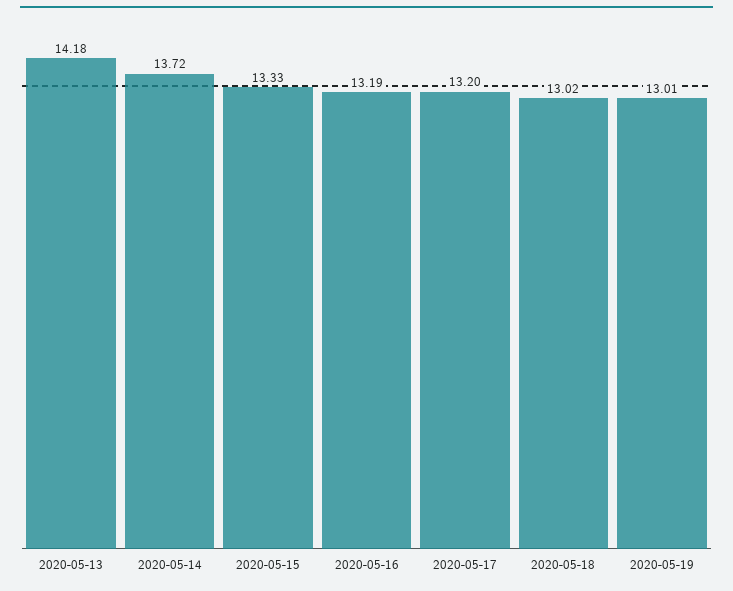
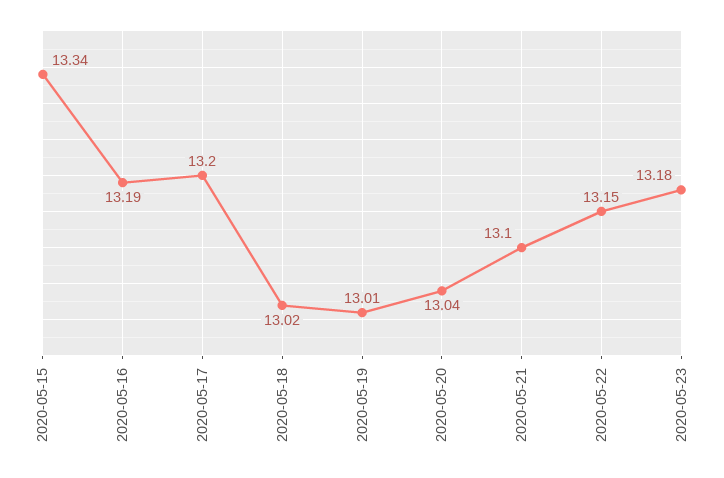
2020-05-13: 14.18 -> none
2020-05-14: 13.72 -> none
2020-05-15: 13.33 -> 13.34
2020-05-20: none -> 13.04
2020-05-21: none -> 13.1
2020-05-22: none -> 13.15
2020-05-23: none -> 13.18

